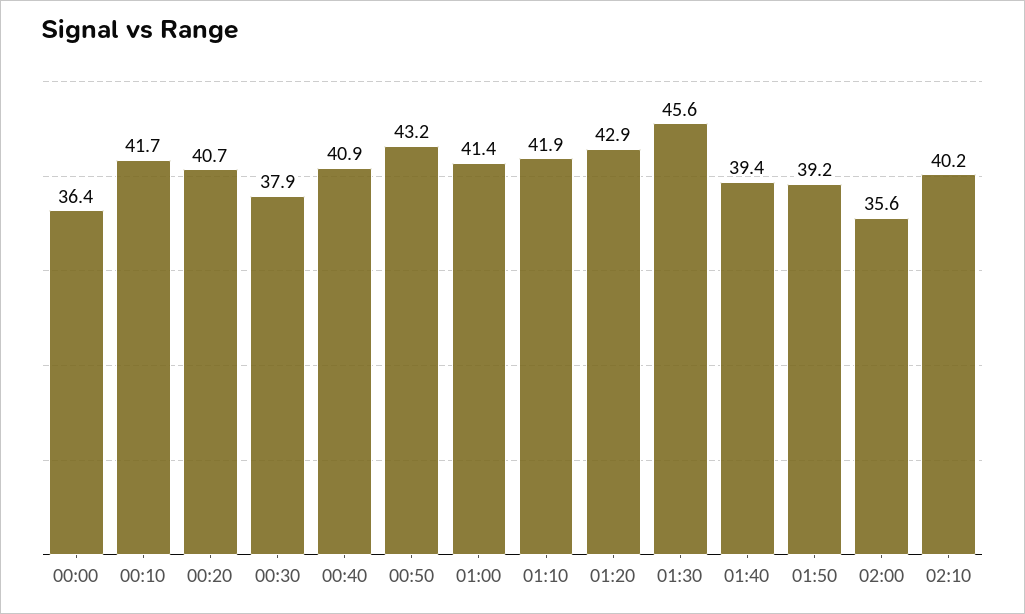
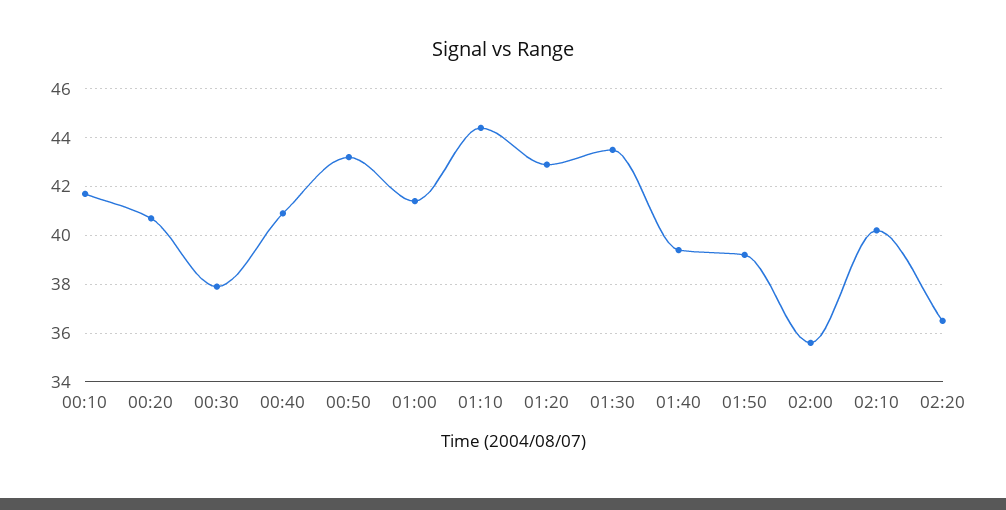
00:00: 36.4 -> none
01:10: 41.9 -> 44.5
01:30: 45.6 -> 43.5
02:20: none -> 36.5

